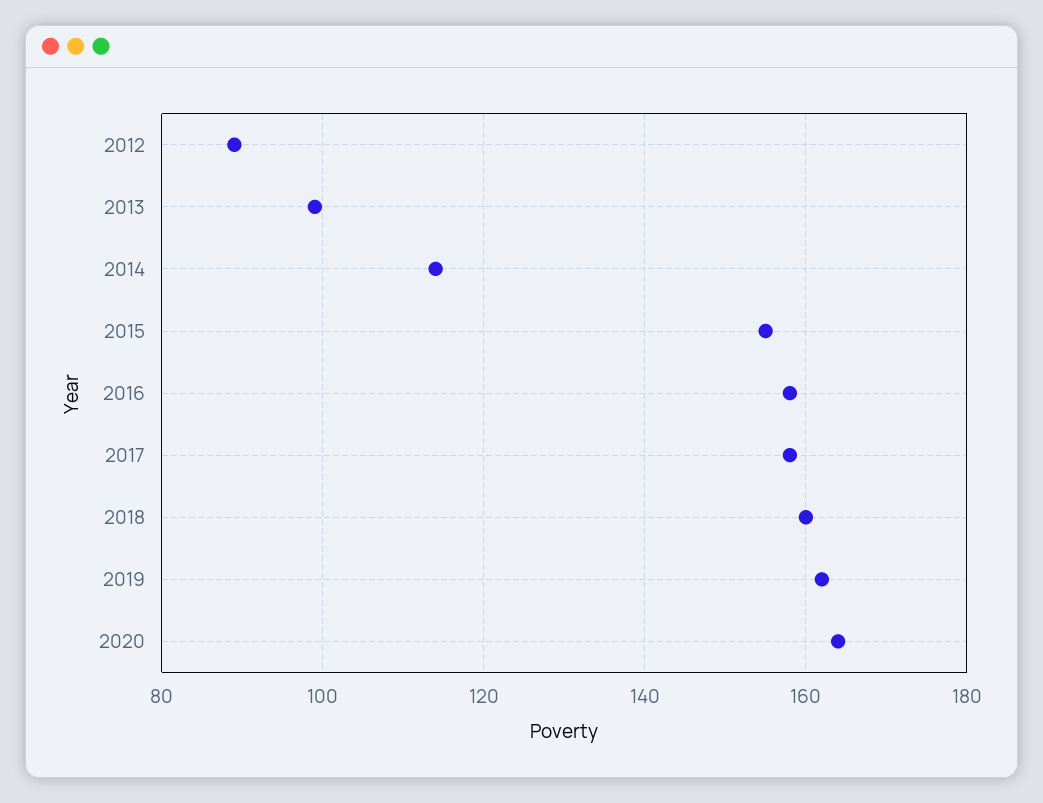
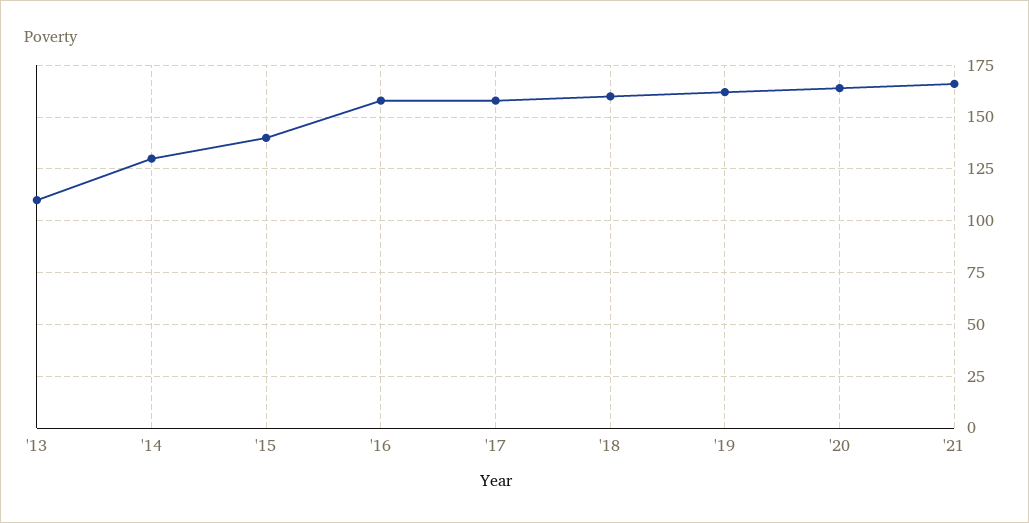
2012: 90 -> none
2013: 100 -> 110
2014: 115 -> 130
2015: 155 -> 140
'21: none -> 165

